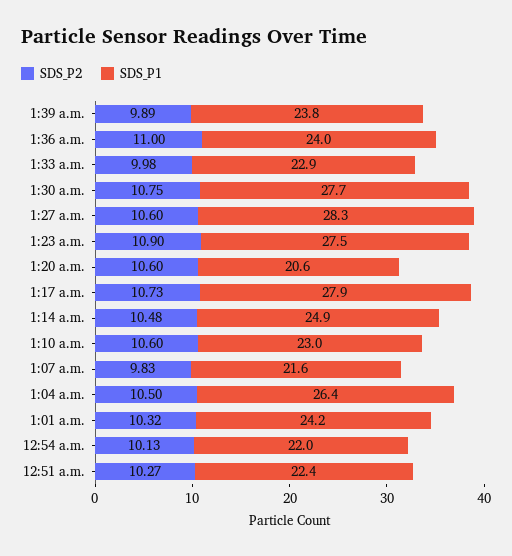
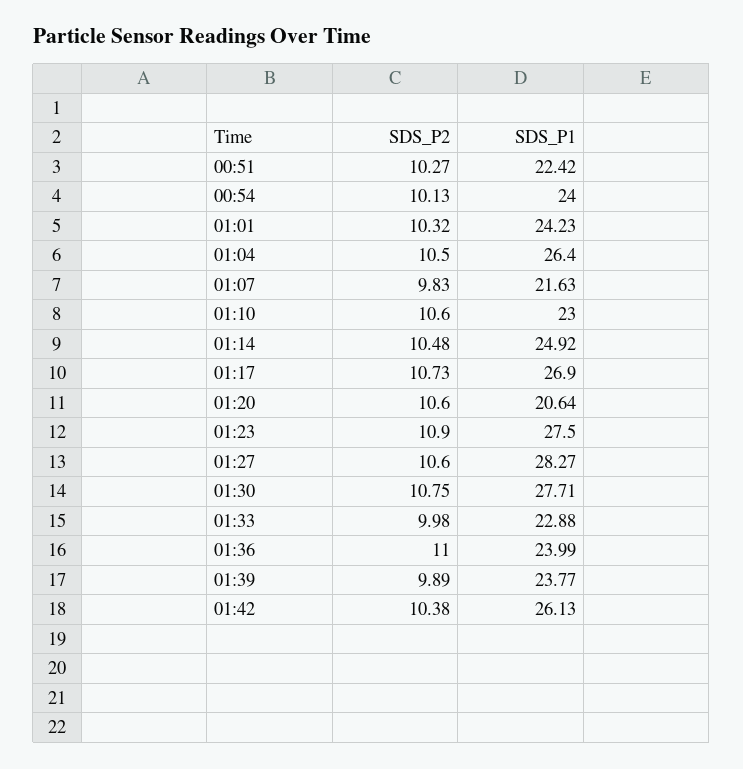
SDS_P1, 1:17 a.m.: 27.9 -> 26.9
SDS_P1, 12:54 a.m.: 22 -> 24
SDS_P2, 01:42: none -> 10.38
SDS_P1, 01:42: none -> 26.13

